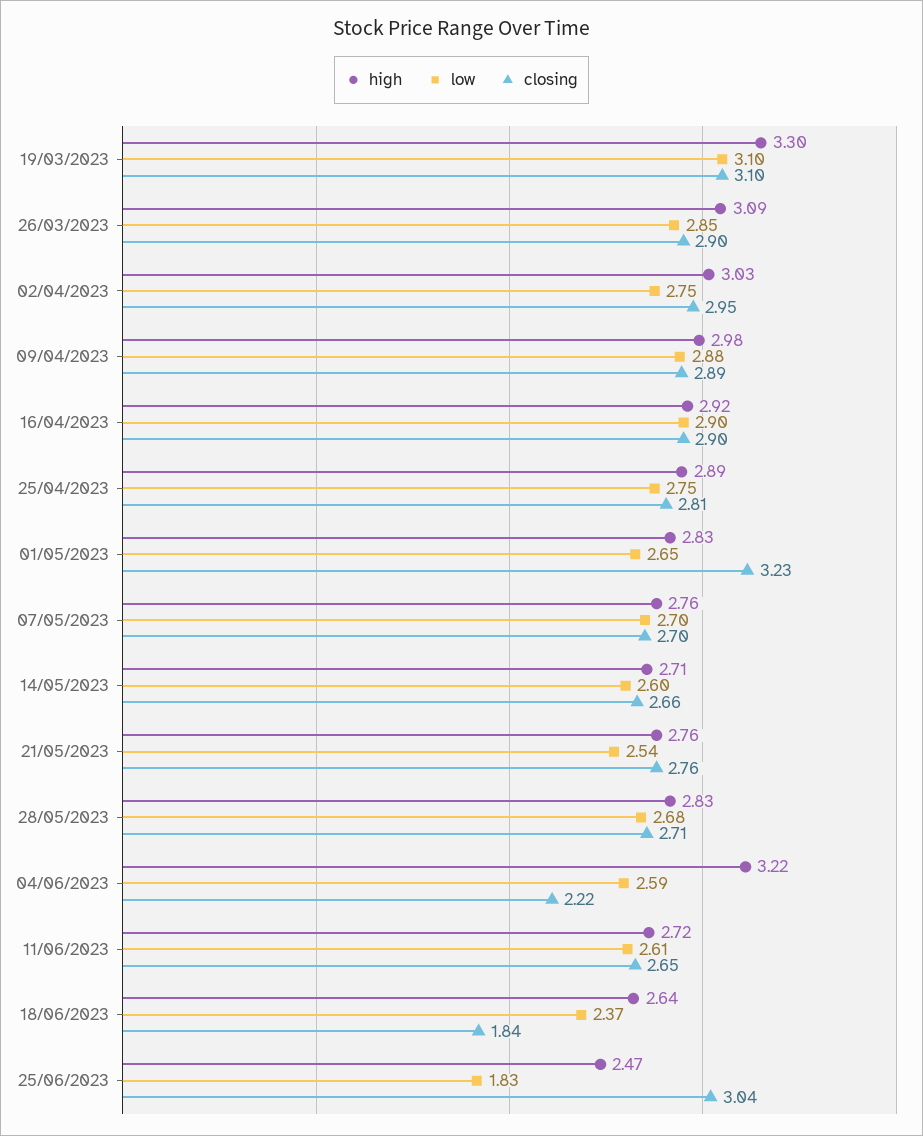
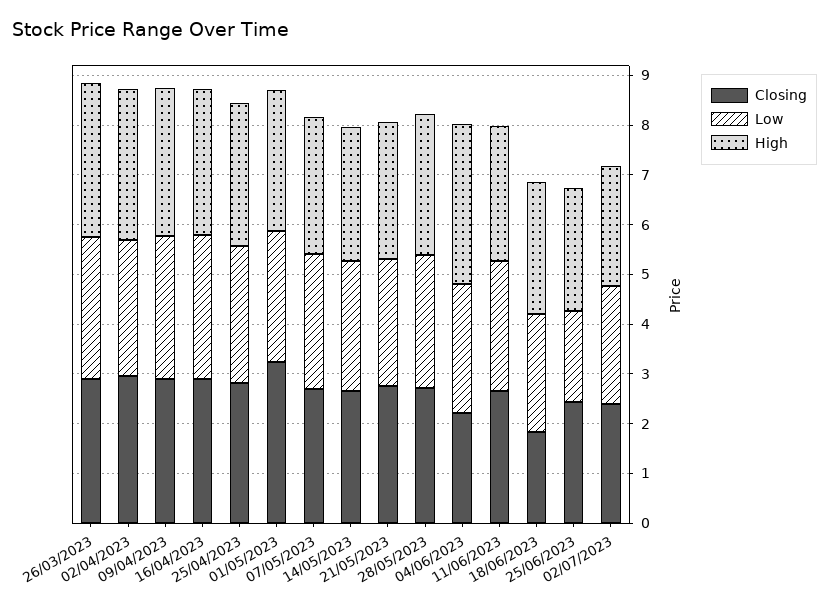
high, 19/03/2023: 3.3 -> none
low, 19/03/2023: 3.1 -> none
closing, 19/03/2023: 3.1 -> none
closing, 25/06/2023: 3.04 -> 2.4
closing, 02/07/2023: none -> 2.4
low, 02/07/2023: none -> 2.4
high, 02/07/2023: none -> 2.4

